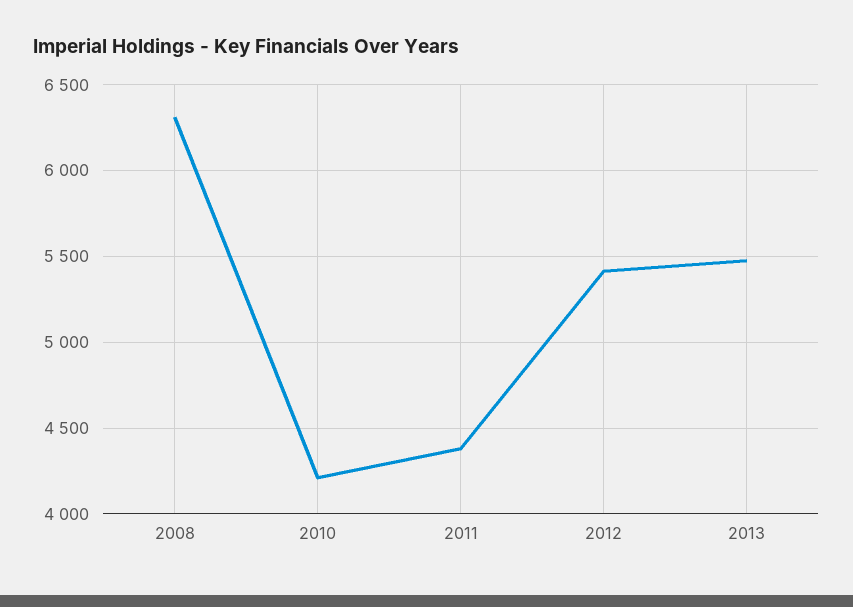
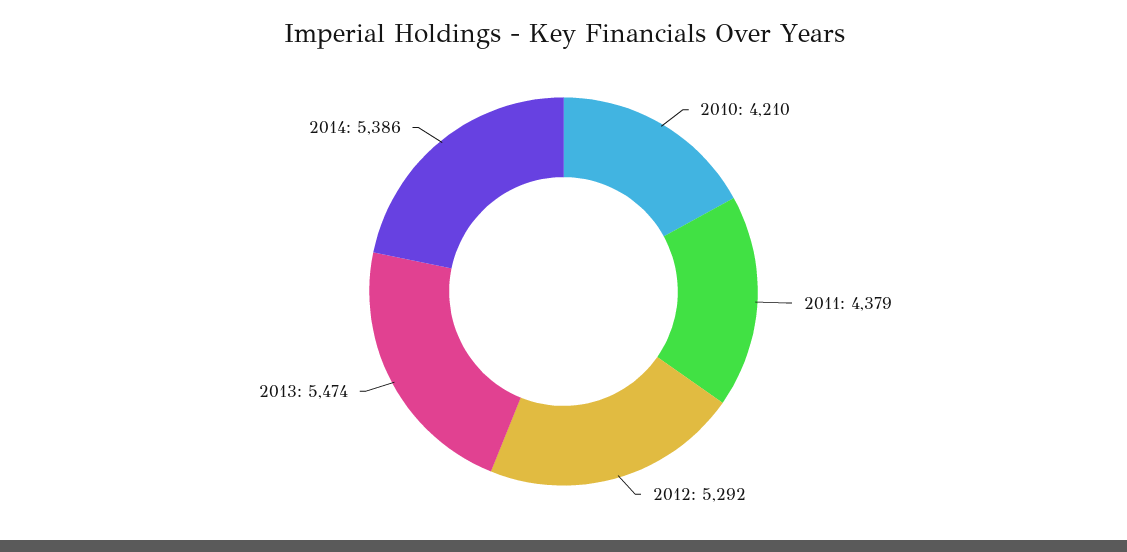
2008: 6300 -> none
2012: 5400 -> 5292
2014: none -> 5386

